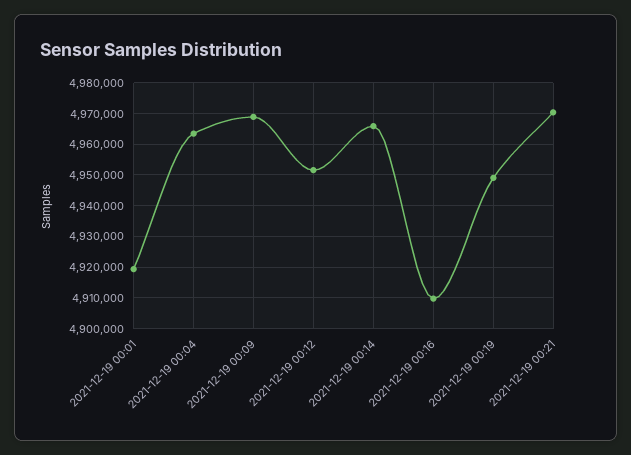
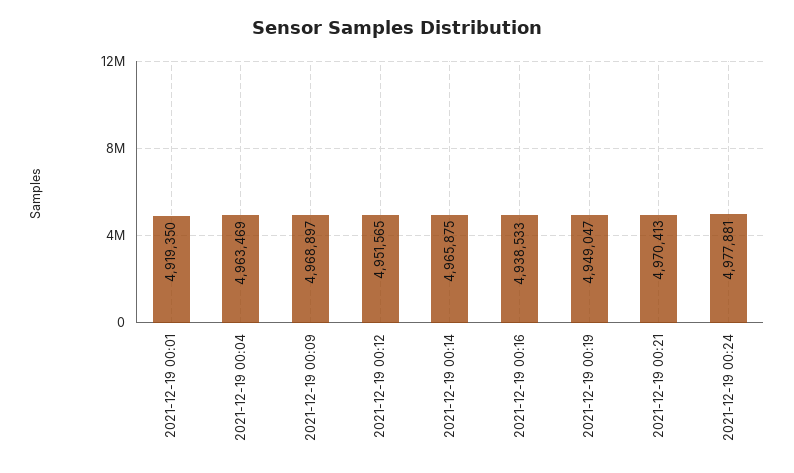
2021-12-19 00:16: 4910000 -> 4938533
2021-12-19 00:24: none -> 4977881

